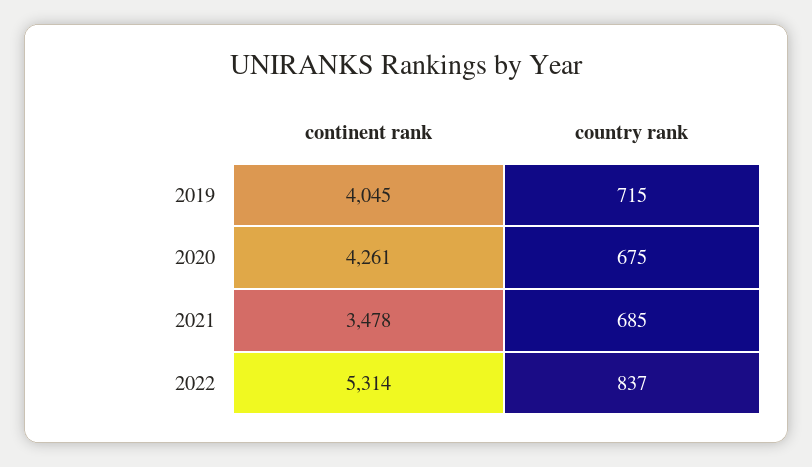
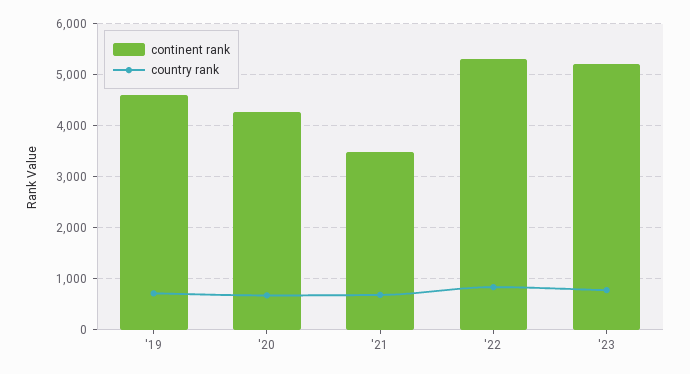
continent rank, 2019: 4045 -> 4600
continent rank, '23: none -> 5200
country rank, '23: none -> 800

